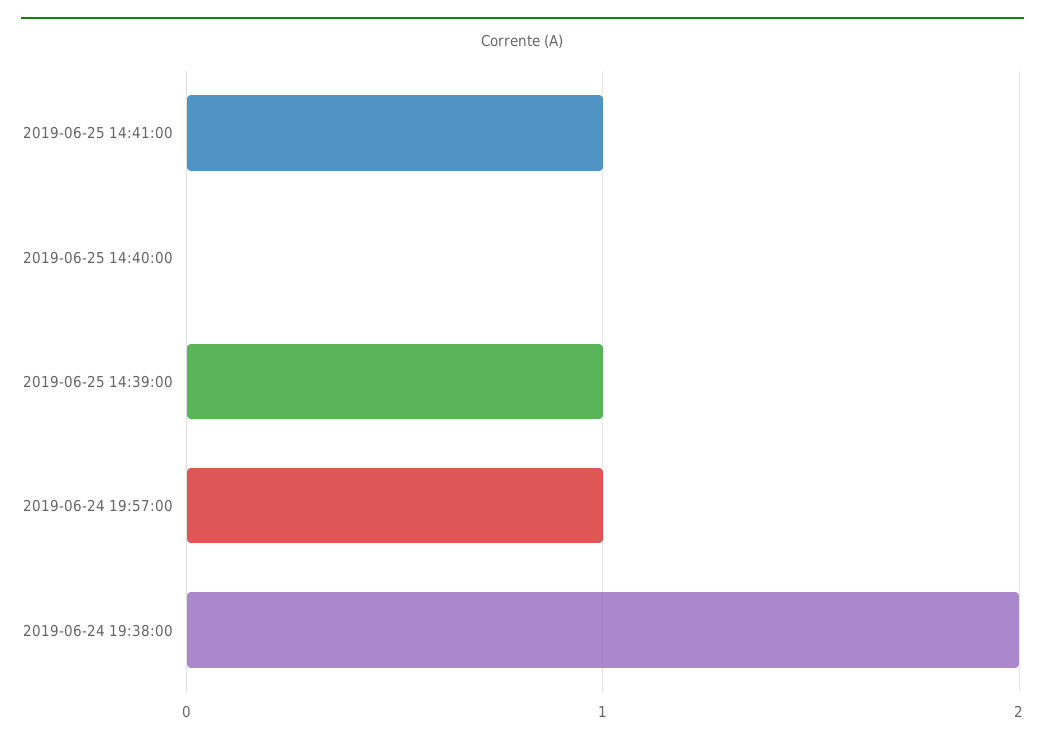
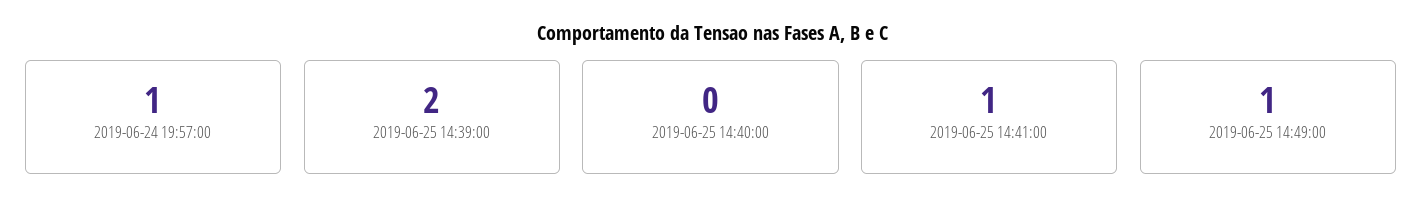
2019-06-25 14:39:00: 1 -> 2
2019-06-24 19:38:00: 2 -> none
2019-06-25 14:49:00: none -> 1

